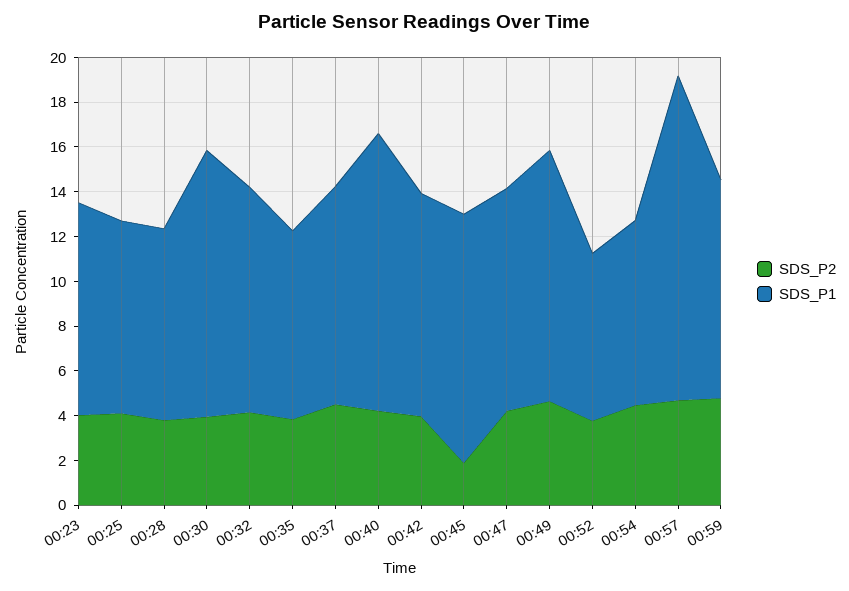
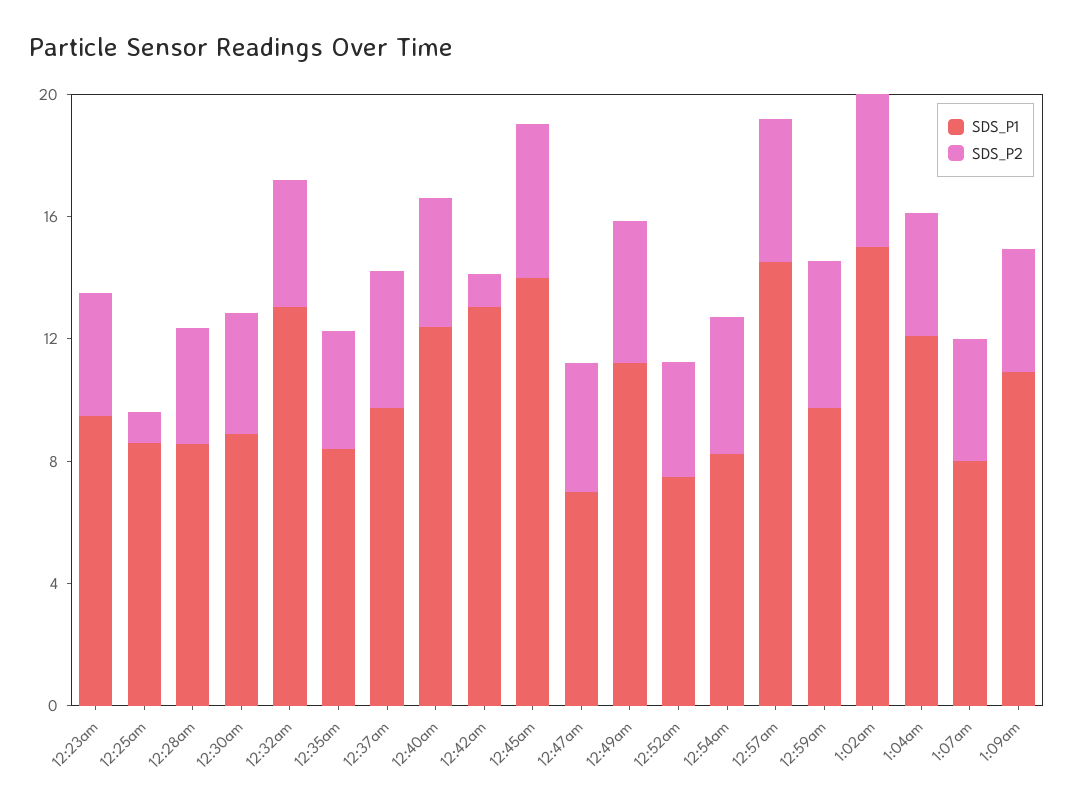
SDS_P2, 00:25: 4 -> 1
SDS_P1, 00:30: 12 -> 9
SDS_P1, 00:32: 10 -> 13
SDS_P2, 00:42: 4 -> 1
SDS_P1, 00:42: 10 -> 13
SDS_P2, 00:45: 2 -> 5
SDS_P1, 00:45: 11 -> 14
SDS_P1, 00:47: 10 -> 7
SDS_P1, 1:02am: none -> 15
SDS_P2, 1:02am: none -> 5
SDS_P1, 1:04am: none -> 12
SDS_P2, 1:04am: none -> 4
SDS_P1, 1:07am: none -> 8
SDS_P2, 1:07am: none -> 4
SDS_P1, 1:09am: none -> 11
SDS_P2, 1:09am: none -> 4

